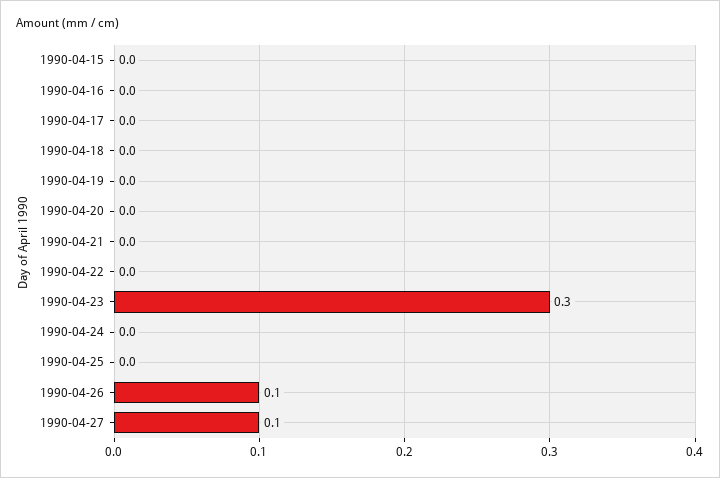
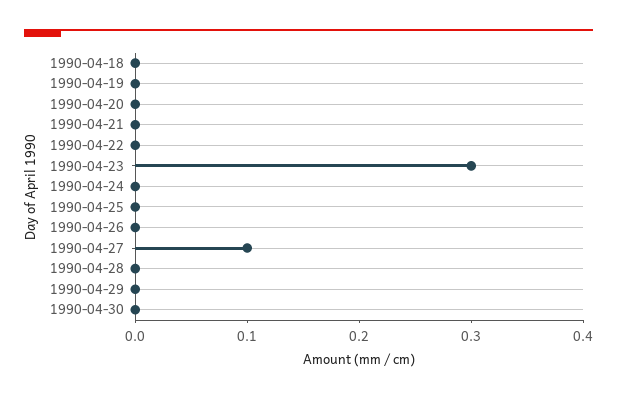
1990-04-15: 0 -> none
1990-04-16: 0 -> none
1990-04-17: 0 -> none
1990-04-26: 0.1 -> 0
1990-04-28: none -> 0
1990-04-29: none -> 0
1990-04-30: none -> 0

